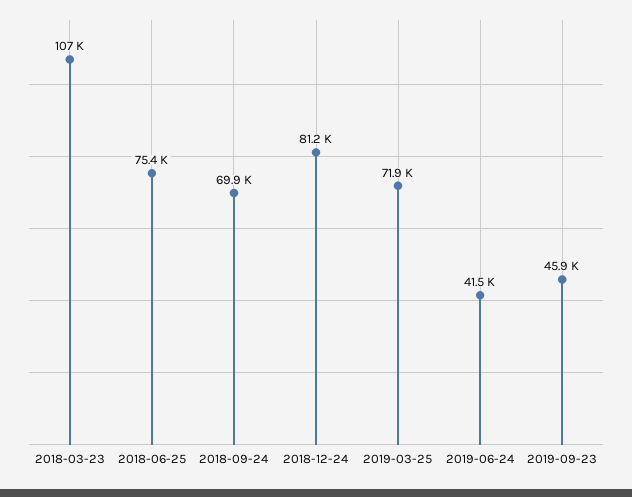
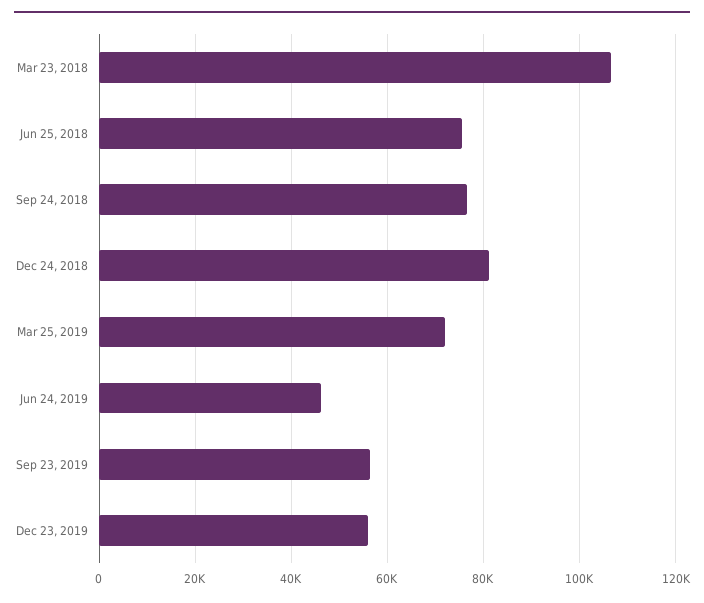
2018-09-24: 69900 -> 76000
2019-06-24: 41500 -> 46000
2019-09-23: 45900 -> 56000
Dec 23, 2019: none -> 56000

